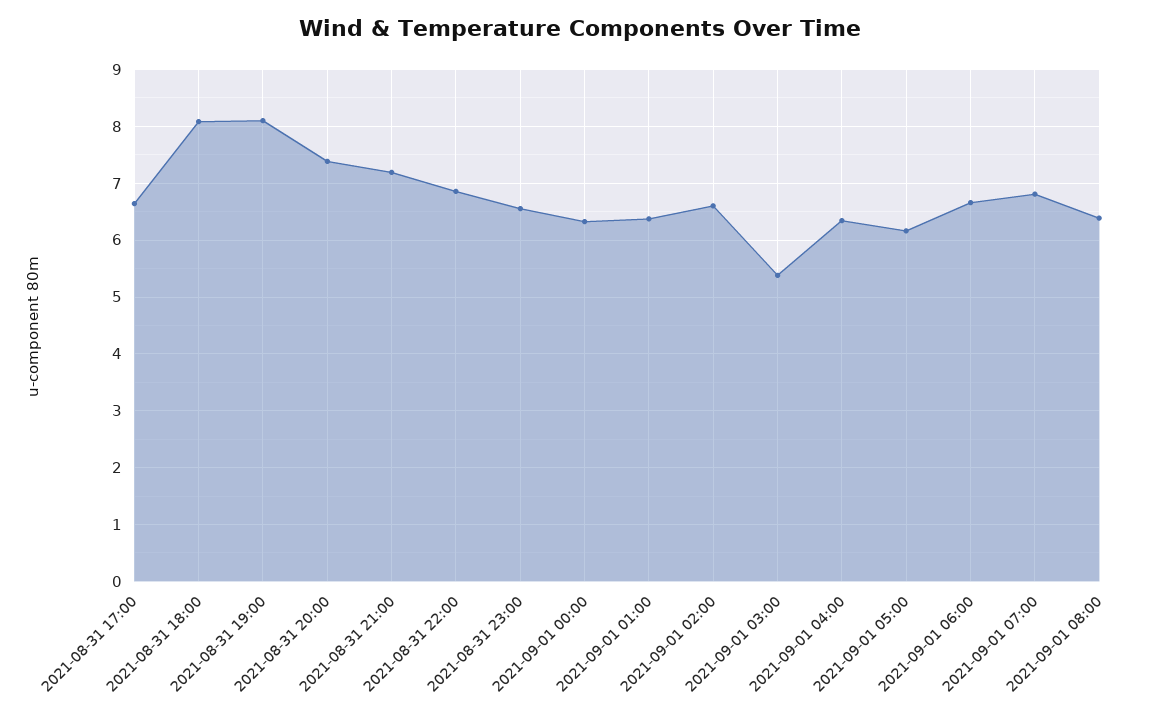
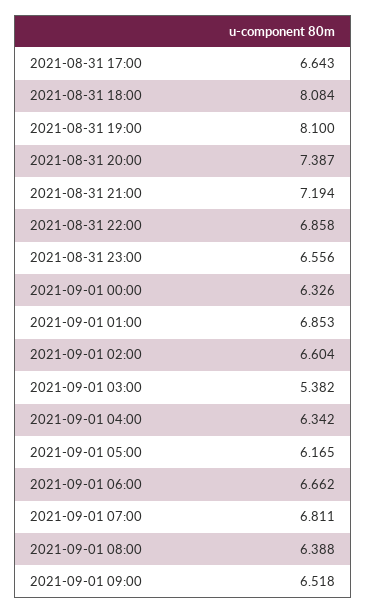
2021-09-01 01:00: 6.4 -> 6.853
2021-09-01 09:00: none -> 6.518

